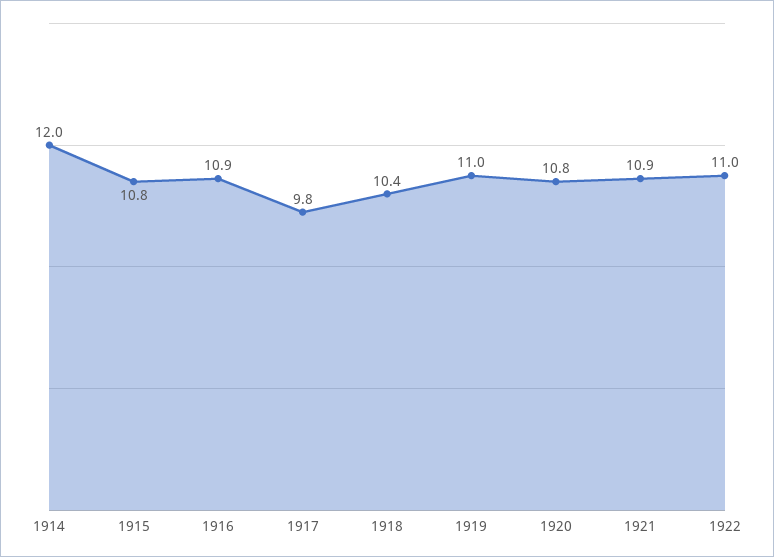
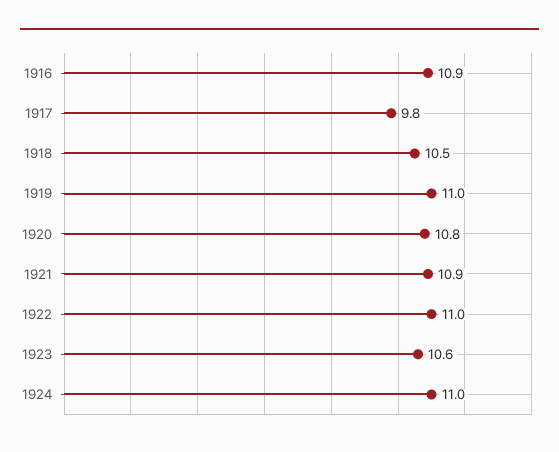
1914: 12 -> none
1915: 10.8 -> none
1918: 10.4 -> 10.5
1923: none -> 10.6
1924: none -> 11

